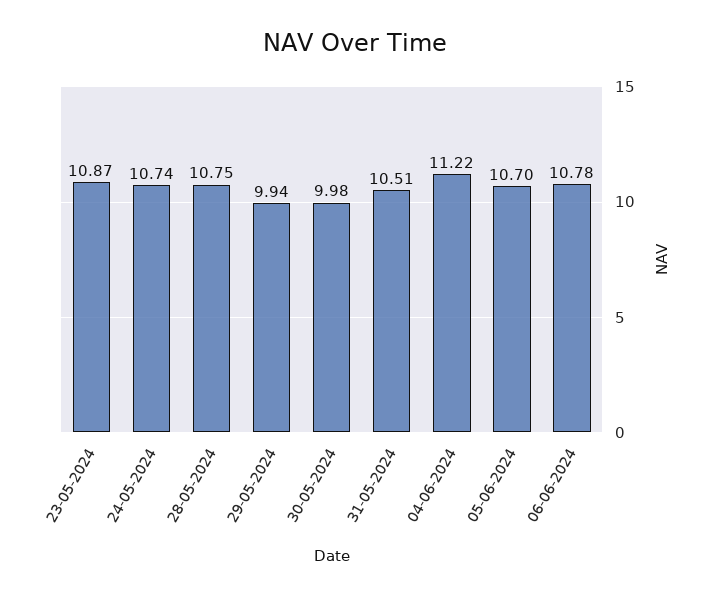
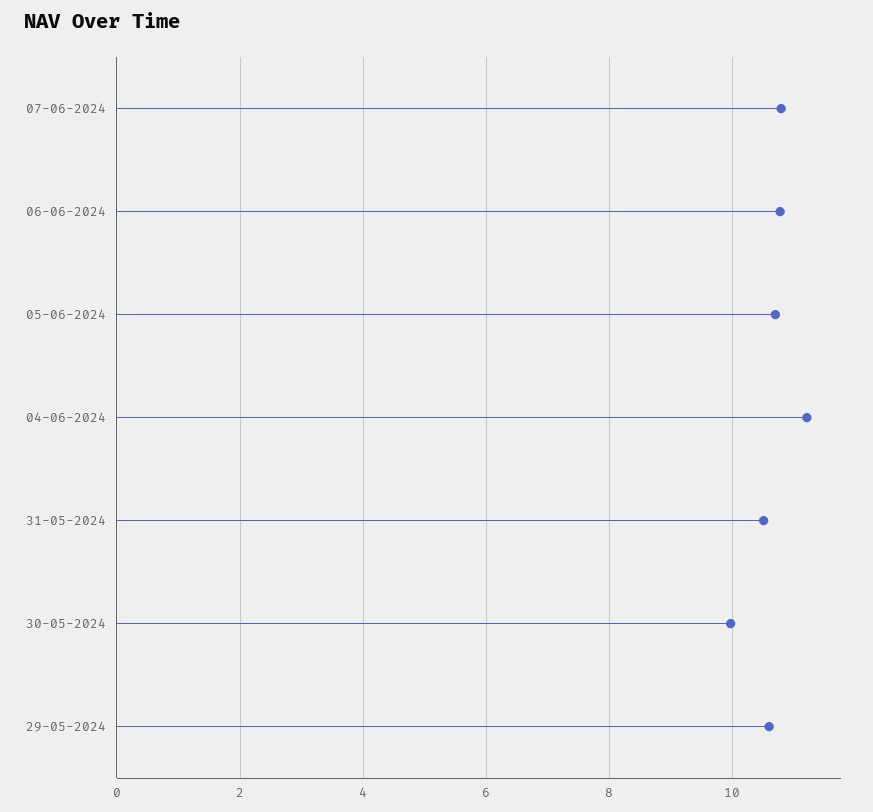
23-05-2024: 10.87 -> none
24-05-2024: 10.74 -> none
28-05-2024: 10.75 -> none
29-05-2024: 9.94 -> 10.6
07-06-2024: none -> 10.8

